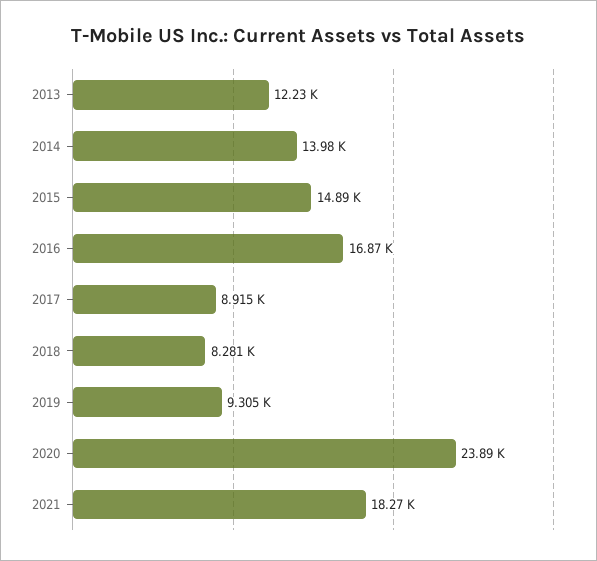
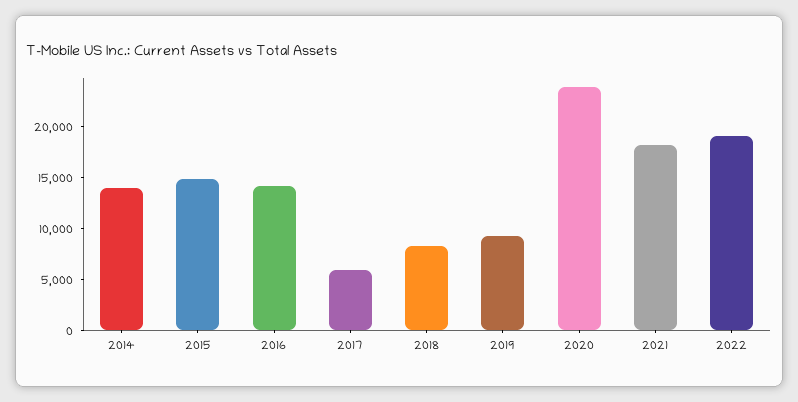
2013: 12230 -> none
2016: 16870 -> 14000
2017: 8915 -> 6000
2022: none -> 19000

